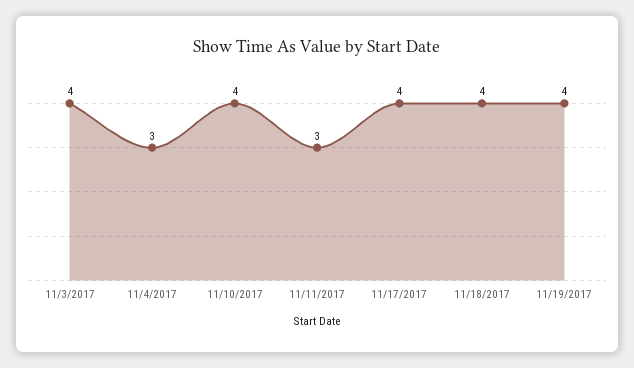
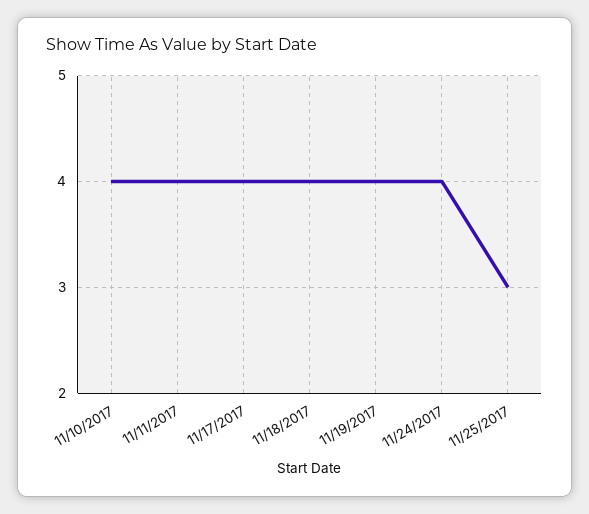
11/3/2017: 4 -> none
11/4/2017: 3 -> none
11/11/2017: 3 -> 4
11/24/2017: none -> 4
11/25/2017: none -> 3

